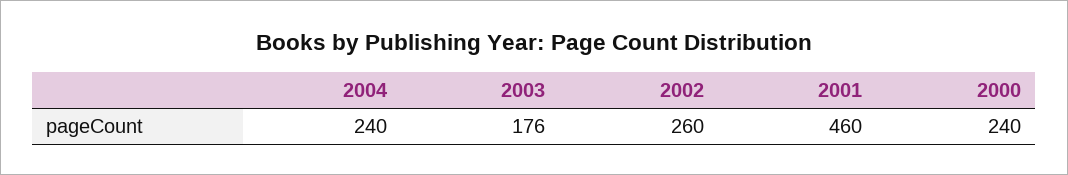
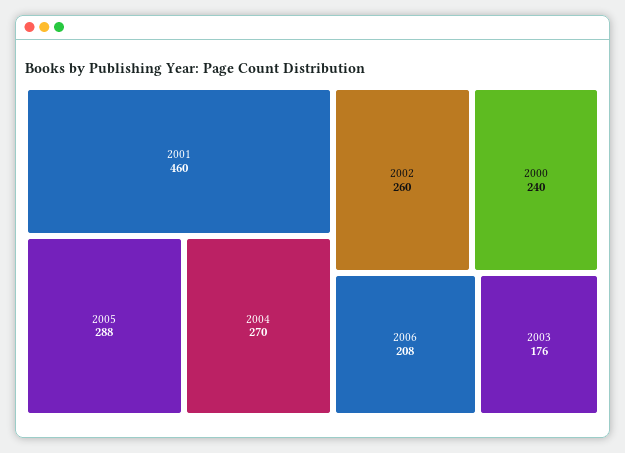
2004: 240 -> 270
2005: none -> 288
2006: none -> 208

